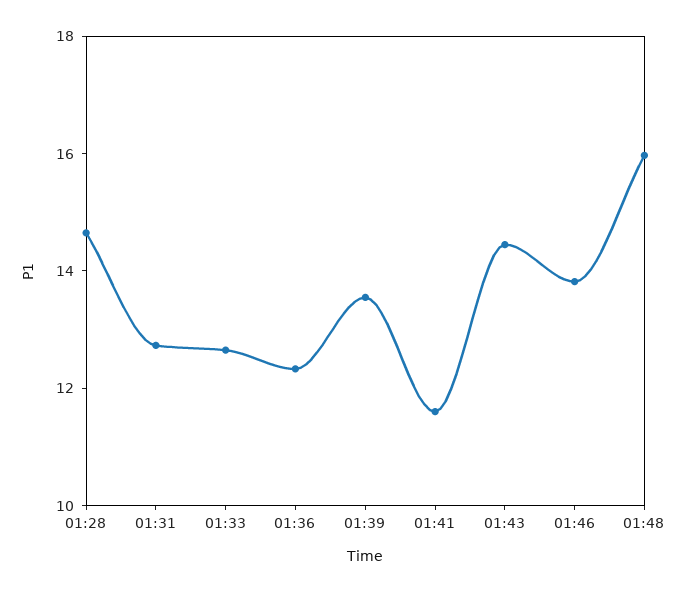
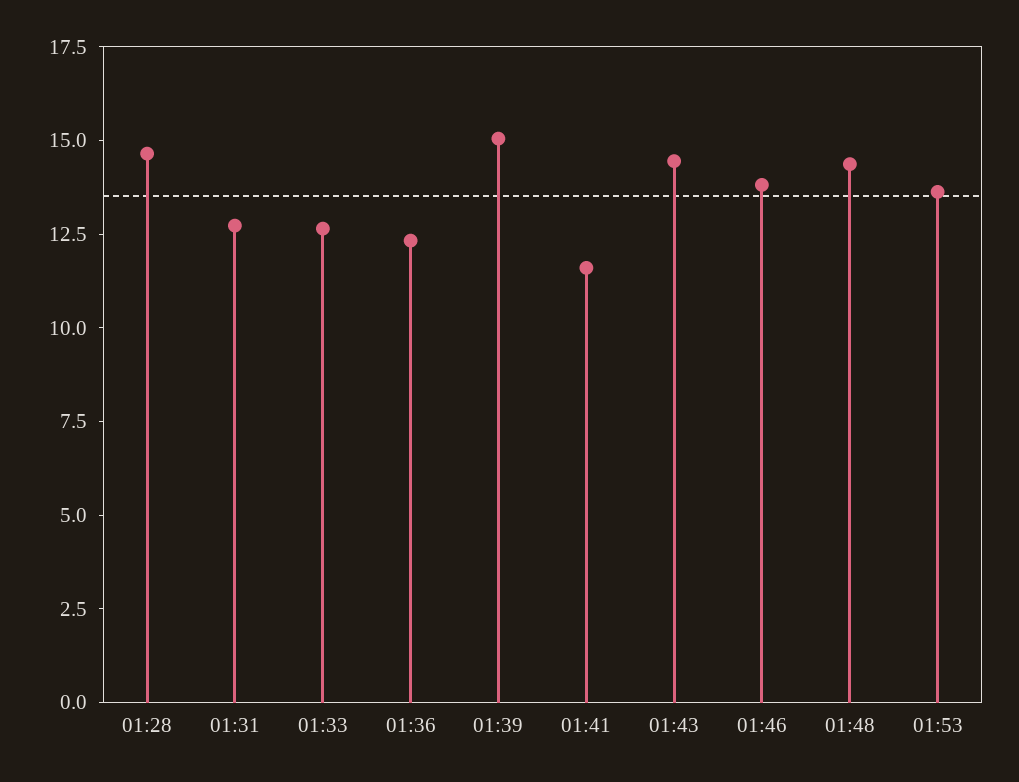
01:39: 13.5 -> 15
01:48: 16 -> 14.5
01:53: none -> 13.5

